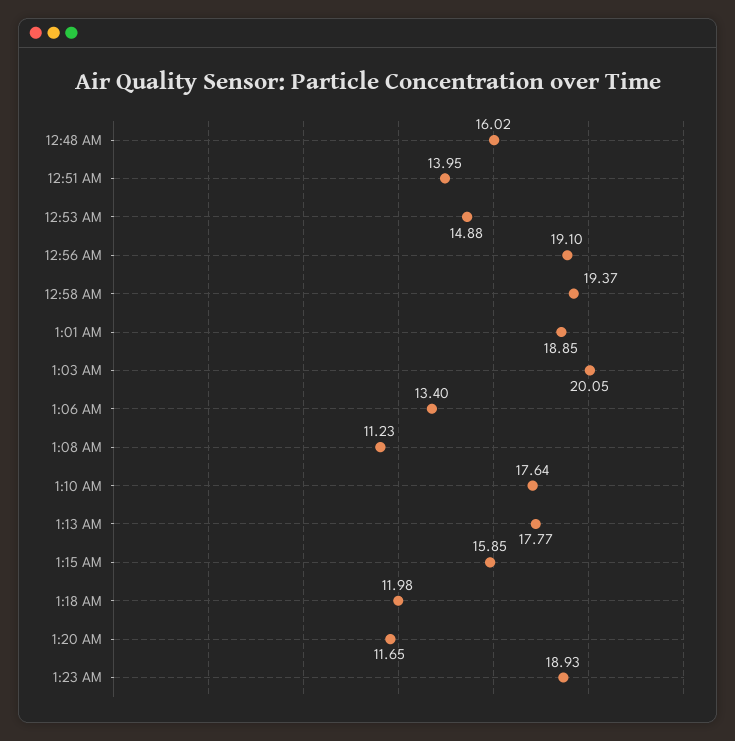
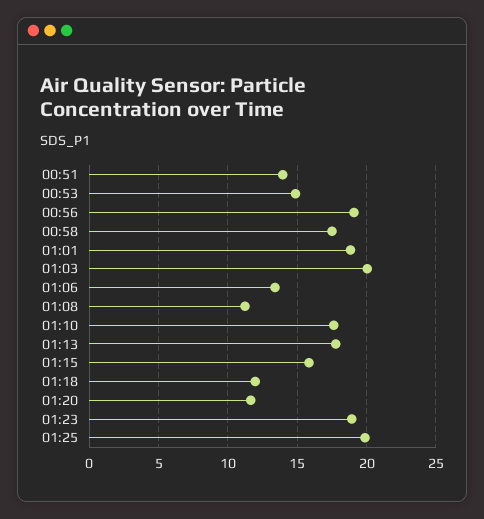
12:48 AM: 16.02 -> none
12:58 AM: 19.37 -> 17.5
01:25: none -> 20

